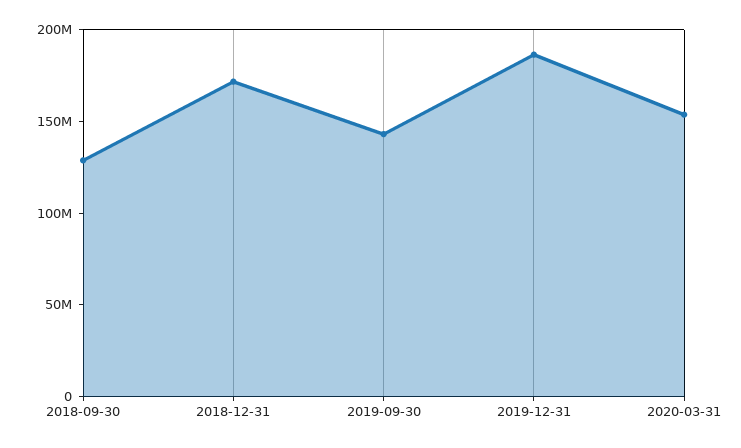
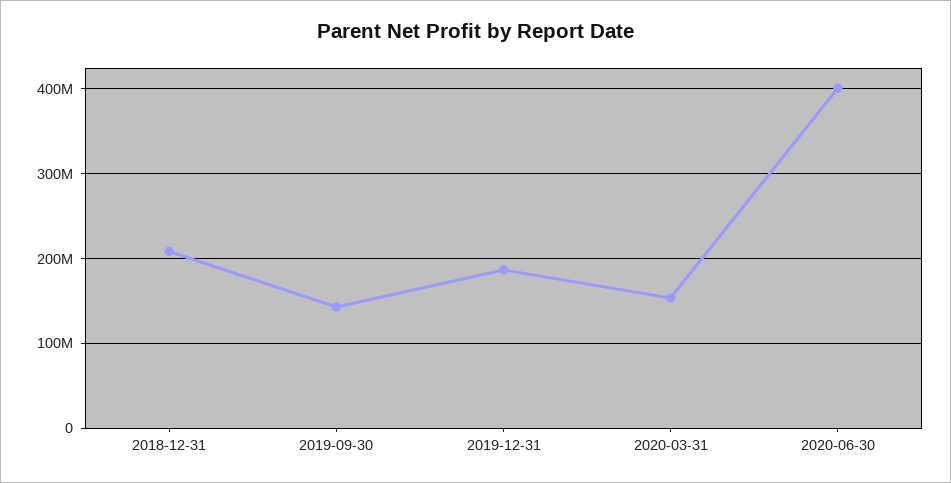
2018-09-30: 130000000 -> none
2018-12-31: 170000000 -> 210000000
2020-06-30: none -> 400000000

